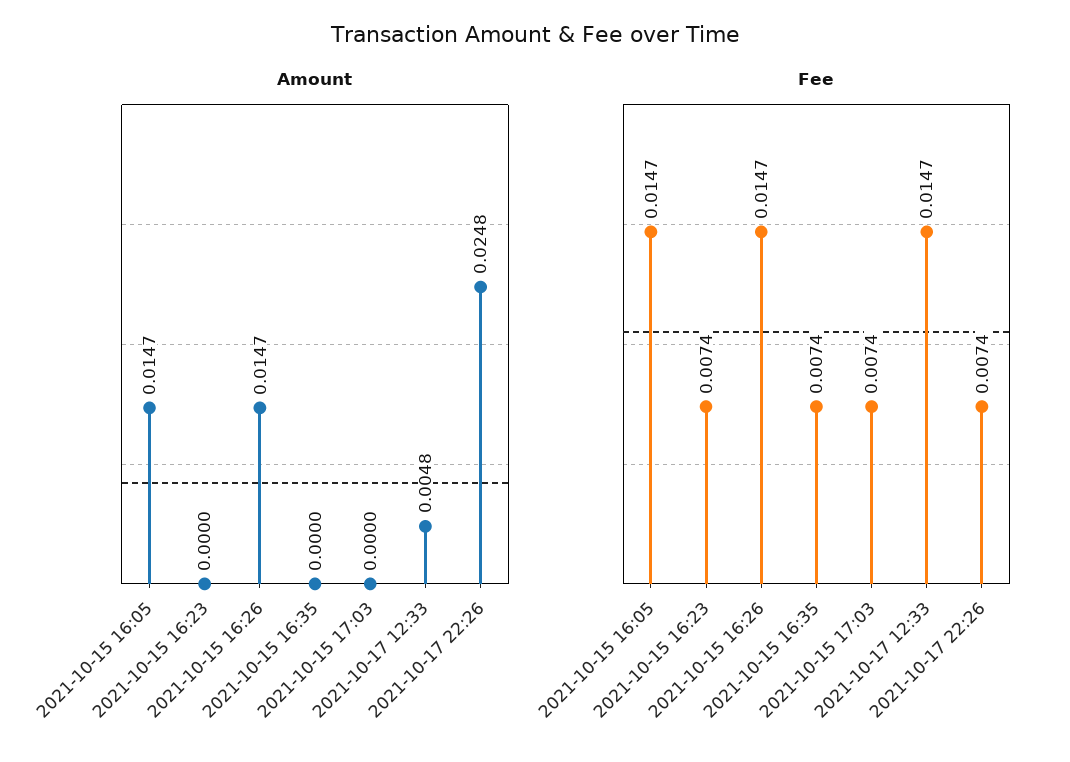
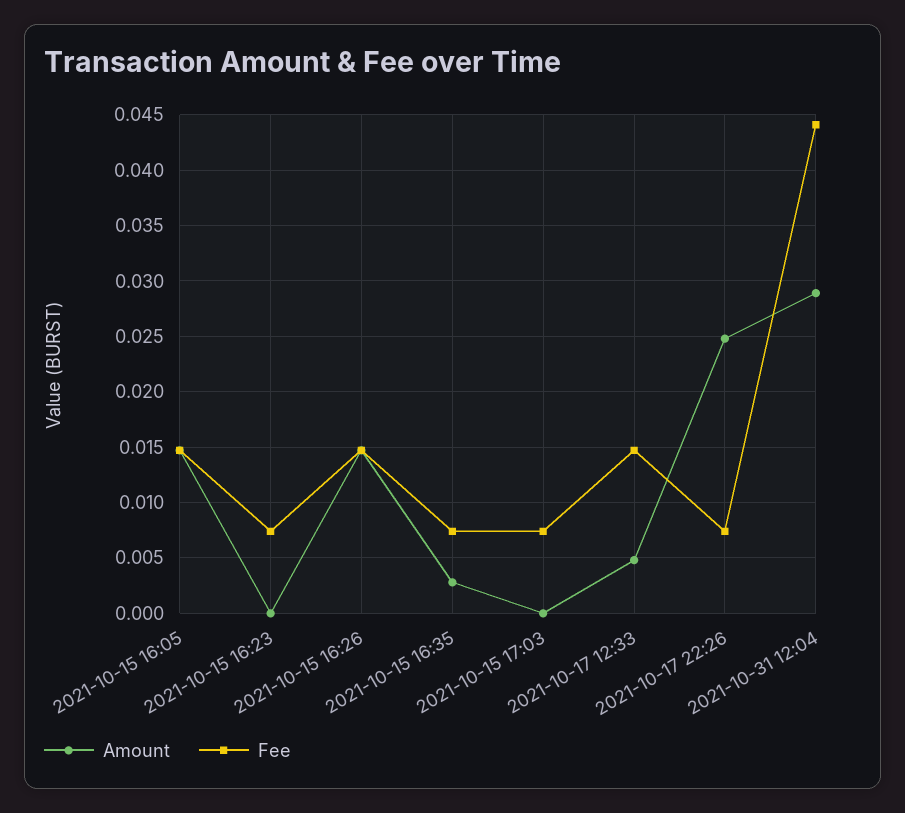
Amount, 2021-10-15 16:35: 0 -> 0.003
Amount, 2021-10-31 12:04: none -> 0.029
Fee, 2021-10-31 12:04: none -> 0.044

